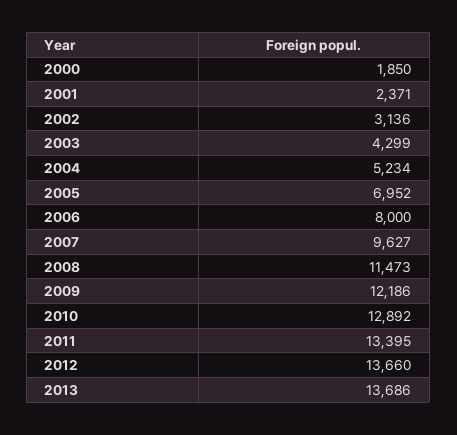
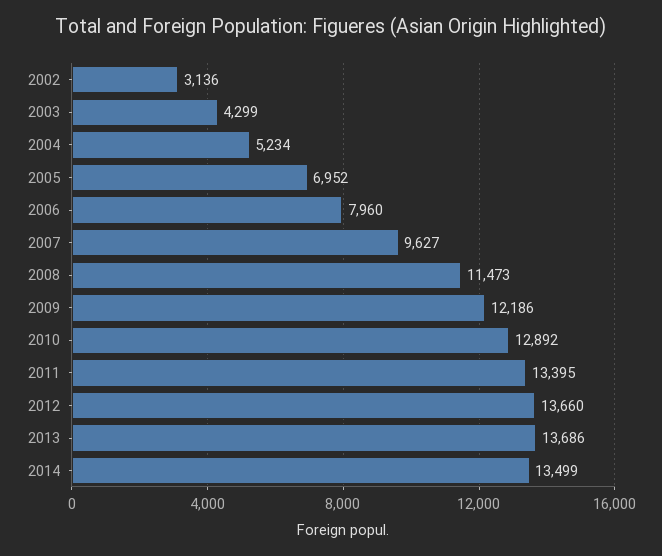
2000: 1850 -> none
2001: 2371 -> none
2006: 8000 -> 7960
2014: none -> 13499

